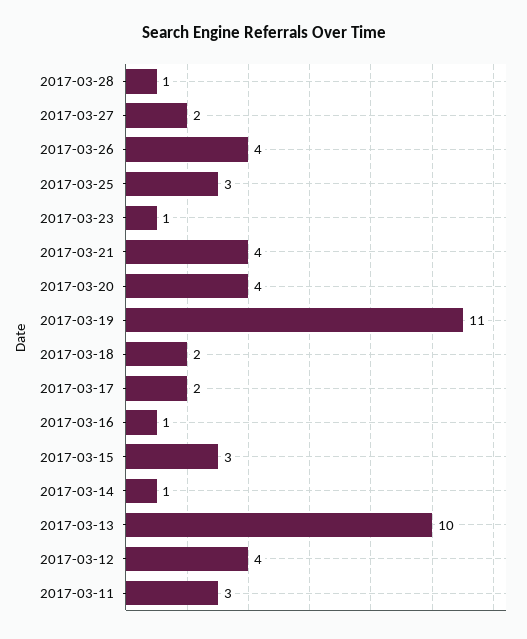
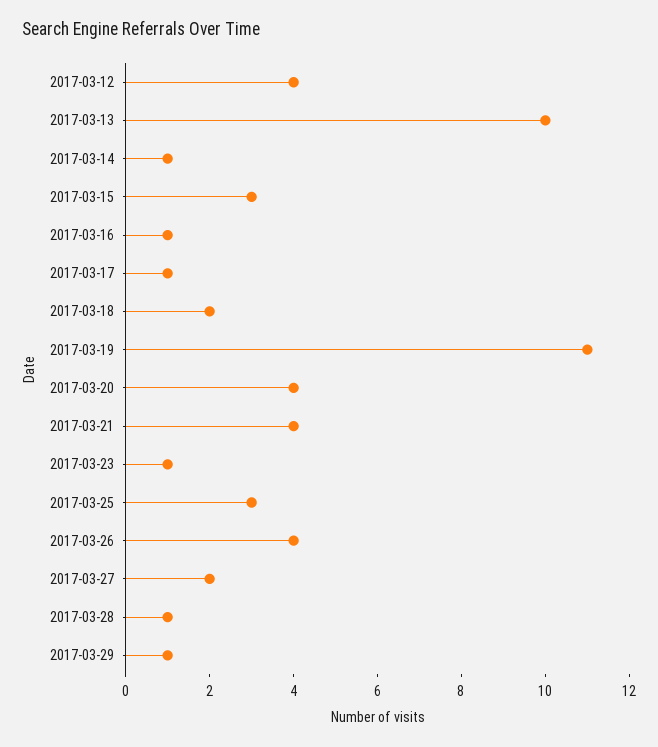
2017-03-17: 2 -> 1
2017-03-11: 3 -> none
2017-03-29: none -> 1

